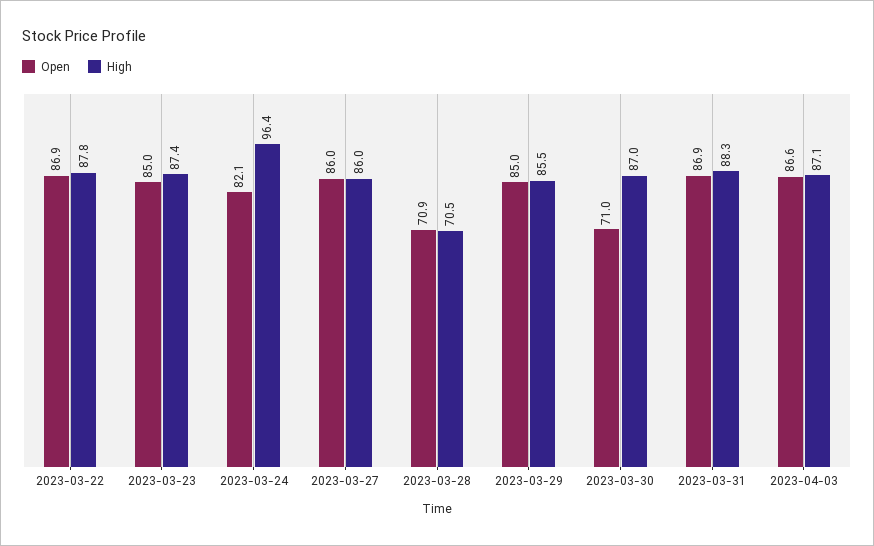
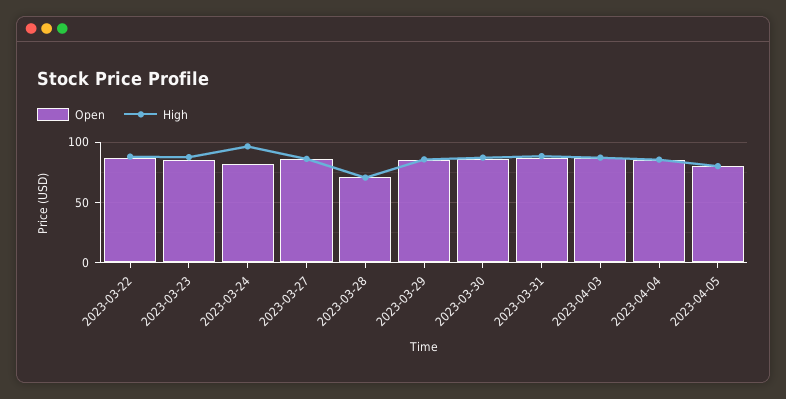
Open, 2023-03-30: 71 -> 85
Open, 2023-04-04: none -> 85
High, 2023-04-04: none -> 85
Open, 2023-04-05: none -> 80
High, 2023-04-05: none -> 80

